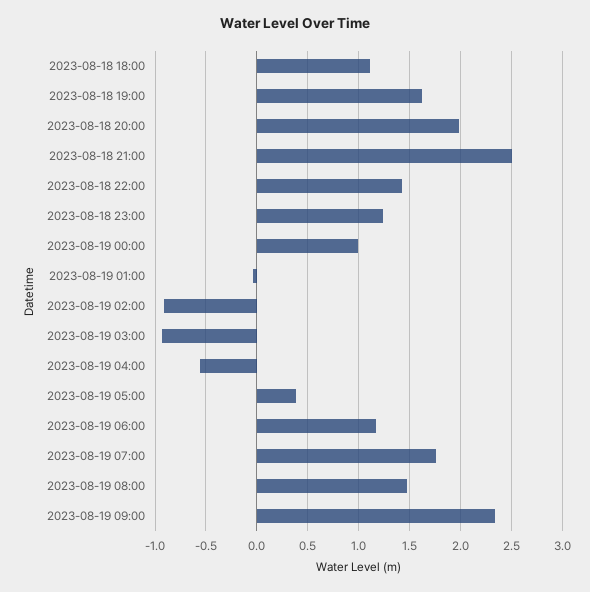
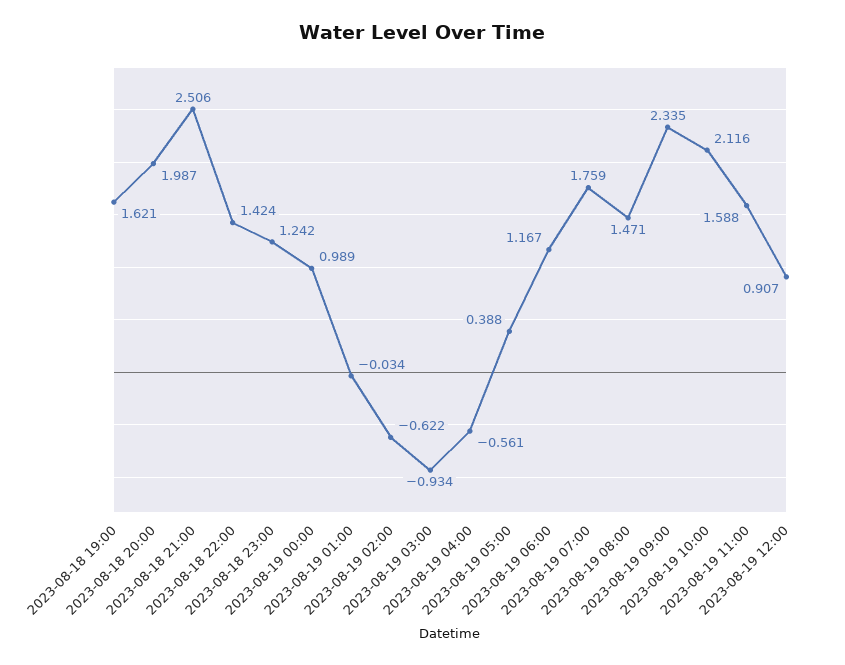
2023-08-18 18:00: 1.1 -> none
2023-08-19 02:00: -0.9 -> -0.622
2023-08-19 10:00: none -> 2.116
2023-08-19 11:00: none -> 1.588
2023-08-19 12:00: none -> 0.907

